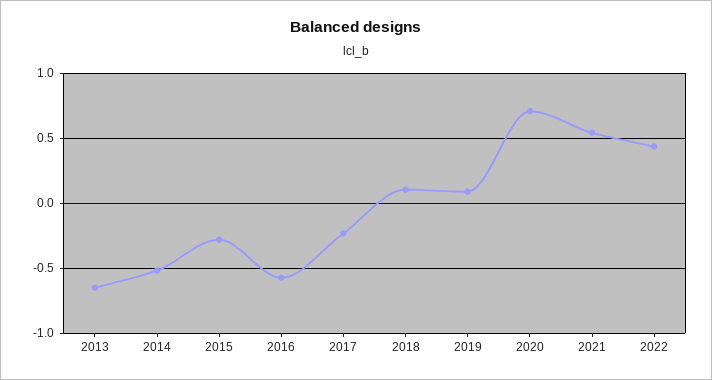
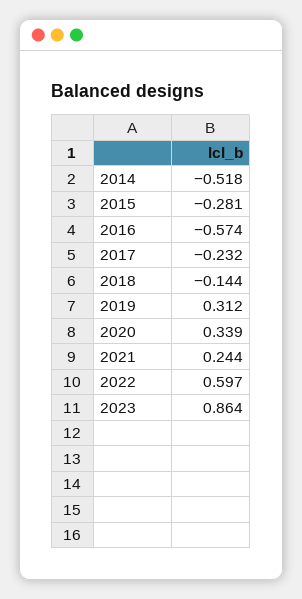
2013: -0.65 -> none
2018: 0.1 -> -0.144
2019: 0.1 -> 0.312
2020: 0.7 -> 0.339
2021: 0.55 -> 0.244
2022: 0.45 -> 0.597
2023: none -> 0.864

